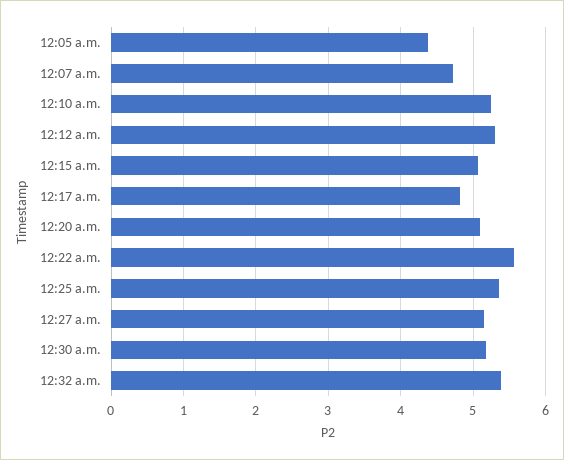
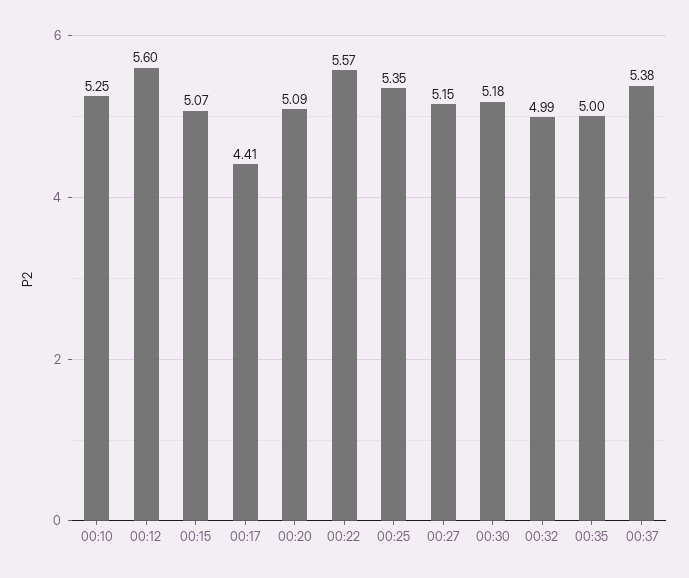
12:05 a.m.: 4.4 -> none
12:07 a.m.: 4.7 -> none
12:12 a.m.: 5.3 -> 5.6
12:17 a.m.: 4.8 -> 4.41
12:32 a.m.: 5.4 -> 4.99
00:35: none -> 5
00:37: none -> 5.38

